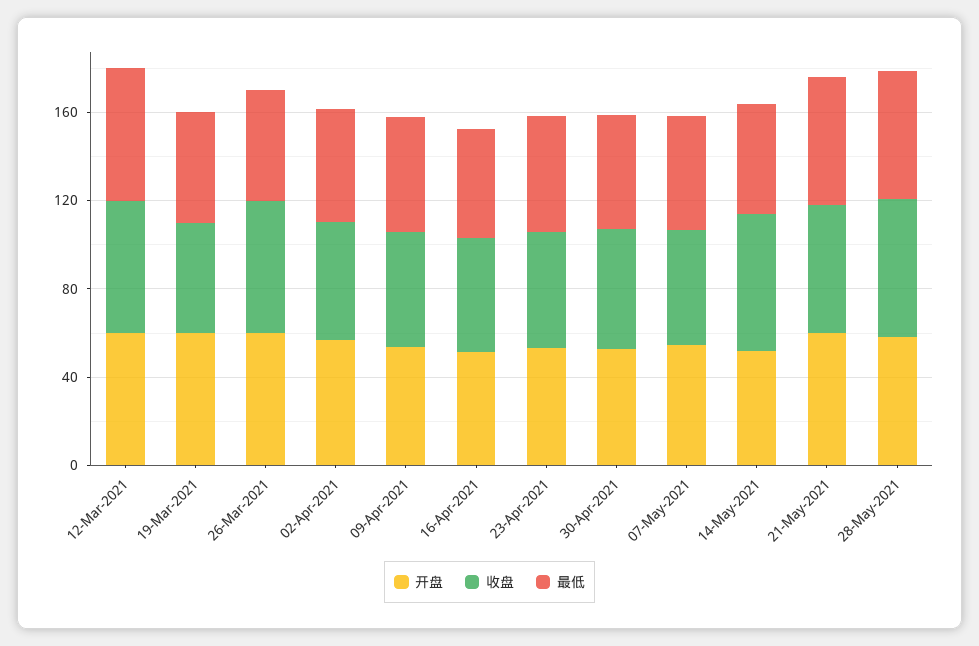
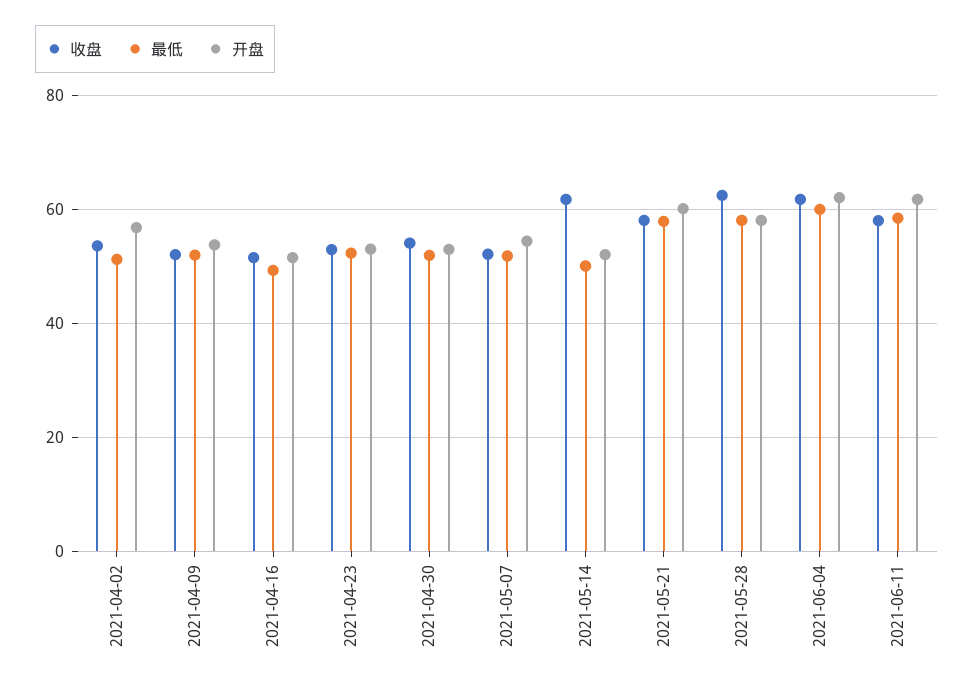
开盘, 12-Mar-2021: 60 -> none
收盘, 12-Mar-2021: 60 -> none
最低, 12-Mar-2021: 60 -> none
开盘, 19-Mar-2021: 60 -> none
收盘, 19-Mar-2021: 50 -> none
最低, 19-Mar-2021: 50 -> none
开盘, 26-Mar-2021: 60 -> none
收盘, 26-Mar-2021: 60 -> none
最低, 26-Mar-2021: 50 -> none
收盘, 2021-06-04: none -> 62
最低, 2021-06-04: none -> 60
开盘, 2021-06-04: none -> 62
收盘, 2021-06-11: none -> 58
最低, 2021-06-11: none -> 58
开盘, 2021-06-11: none -> 62

